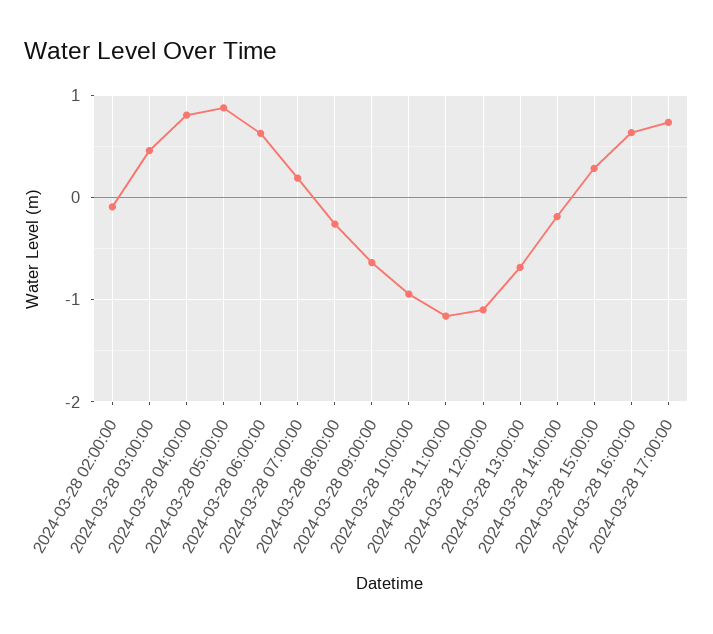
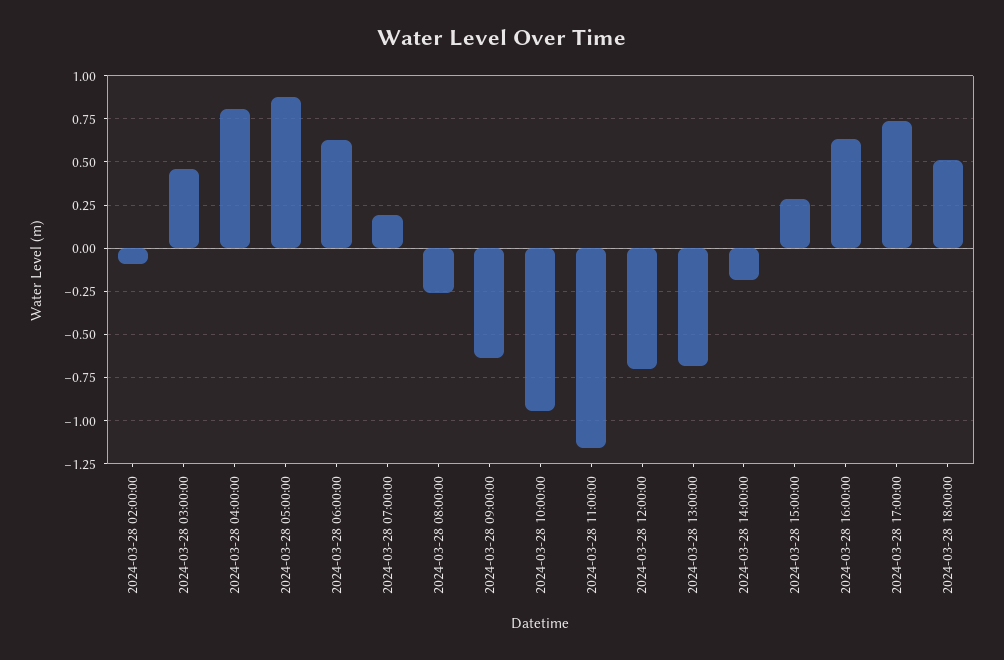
2024-03-28 12:00:00: -1.1 -> -0.7
2024-03-28 18:00:00: none -> 0.5

